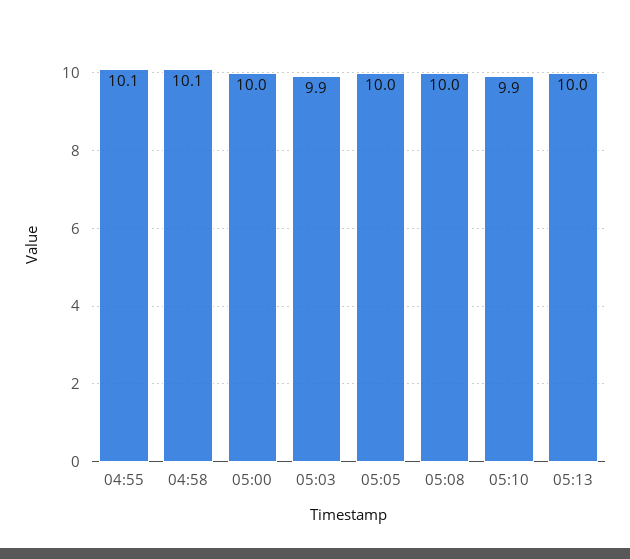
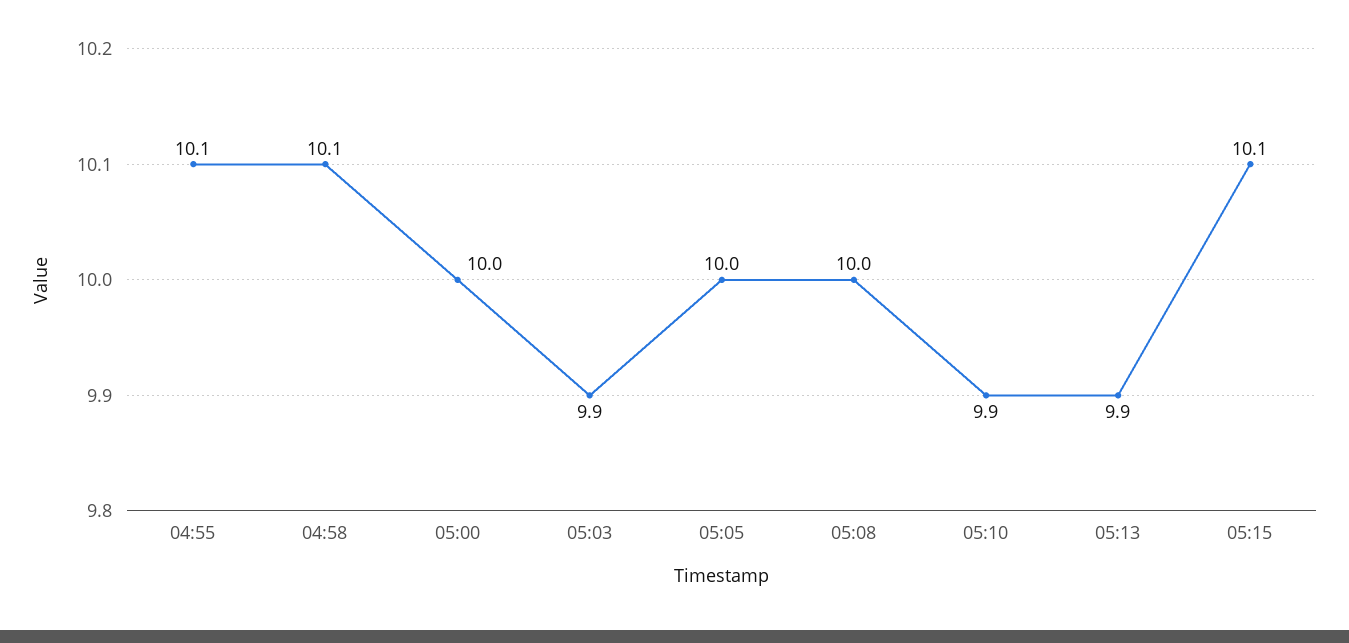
05:13: 10 -> 9.9
05:15: none -> 10.1

